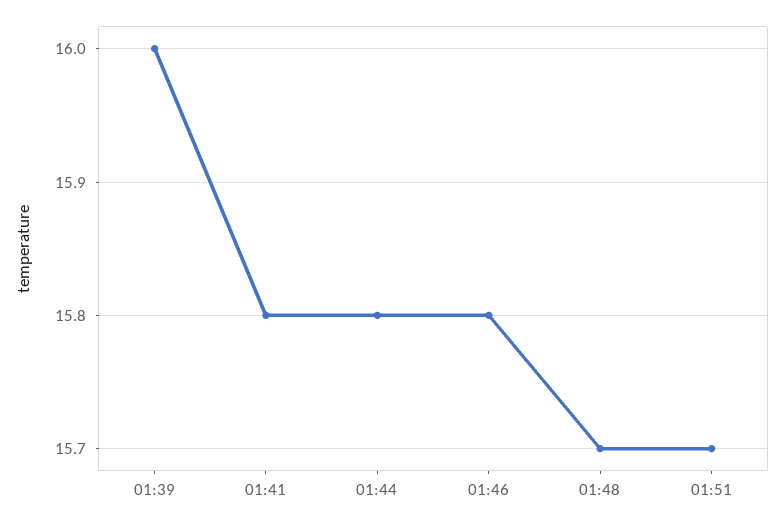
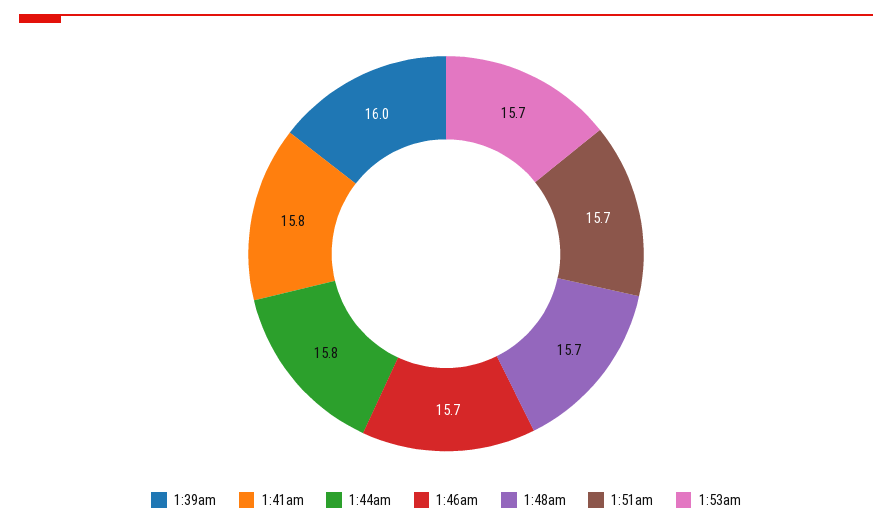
01:46: 15.8 -> 15.7
1:53am: none -> 15.7

